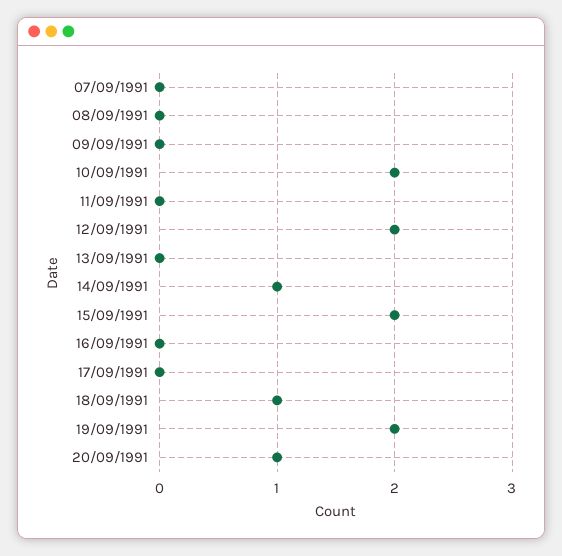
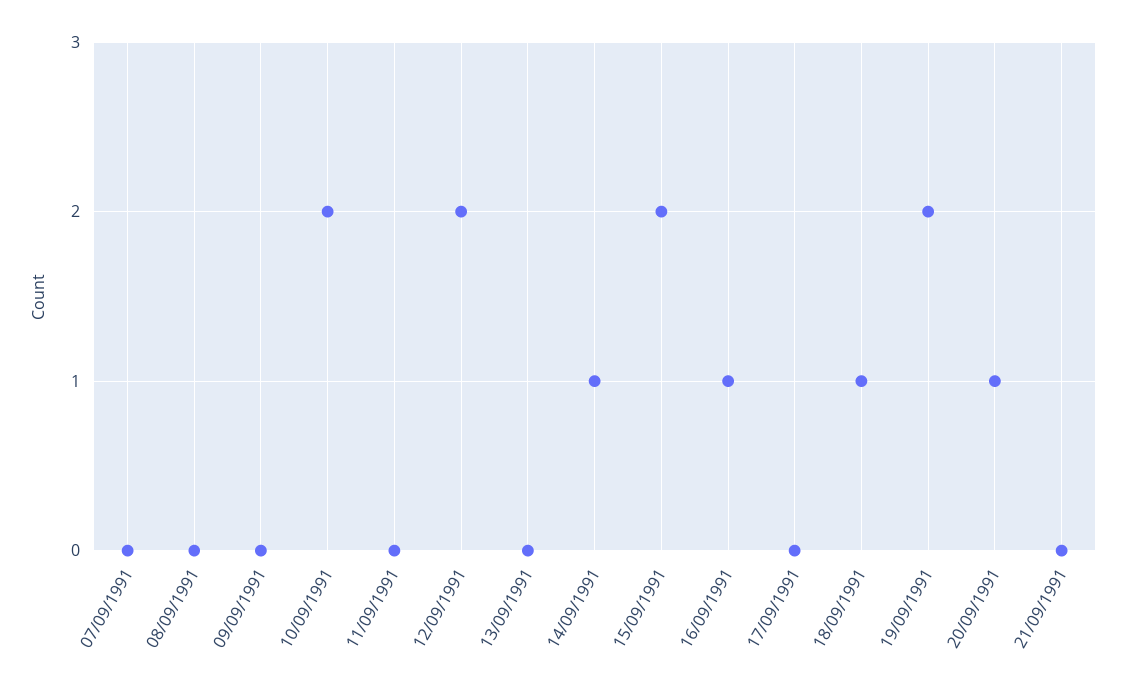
16/09/1991: 0 -> 1
21/09/1991: none -> 0

